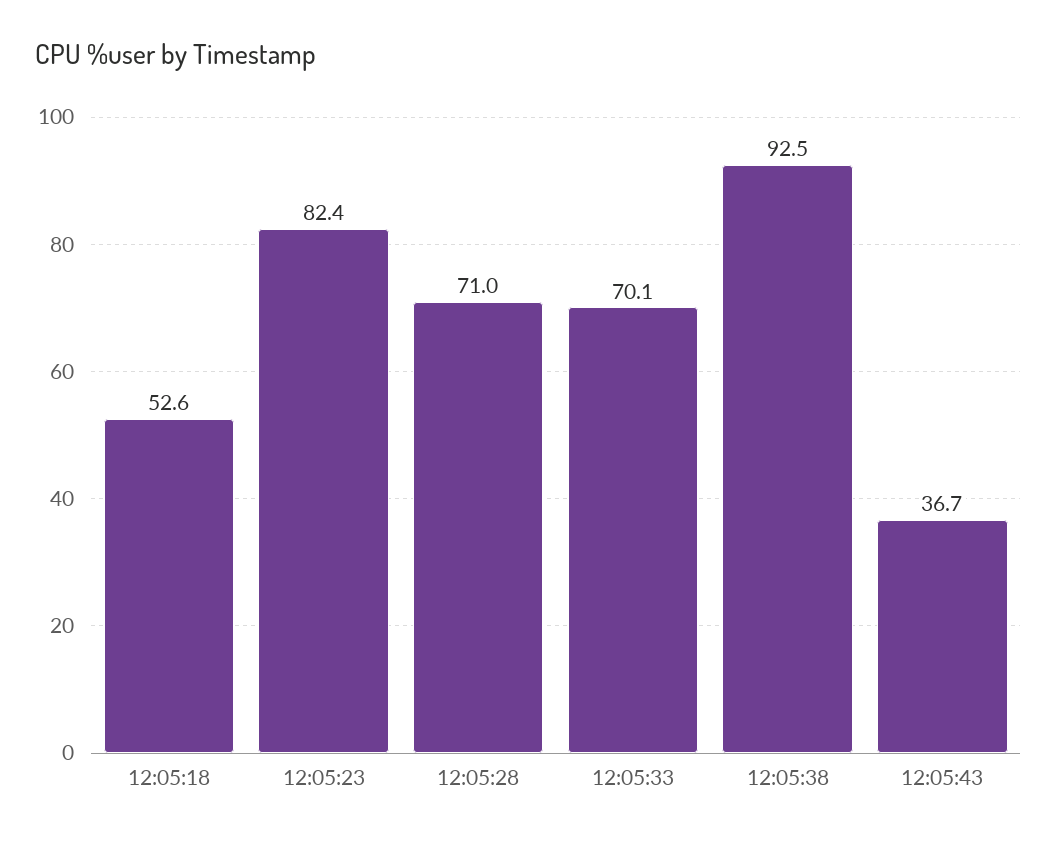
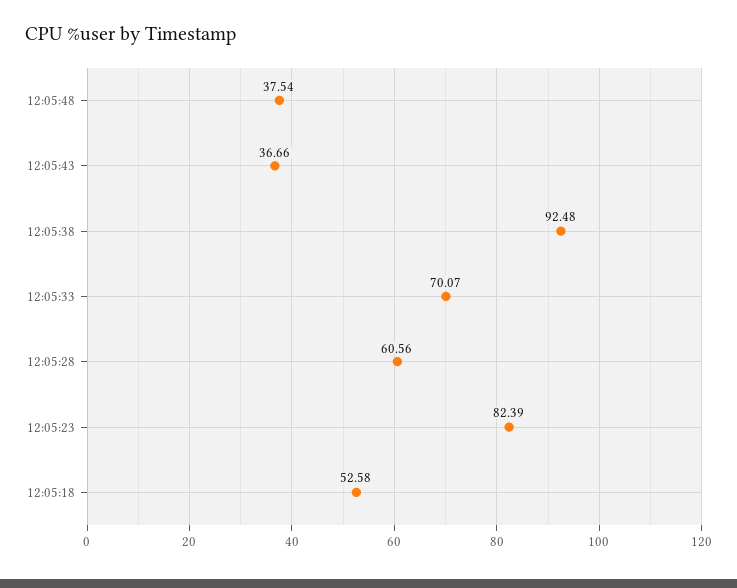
12:05:28: 71 -> 60.56
12:05:48: none -> 37.54

